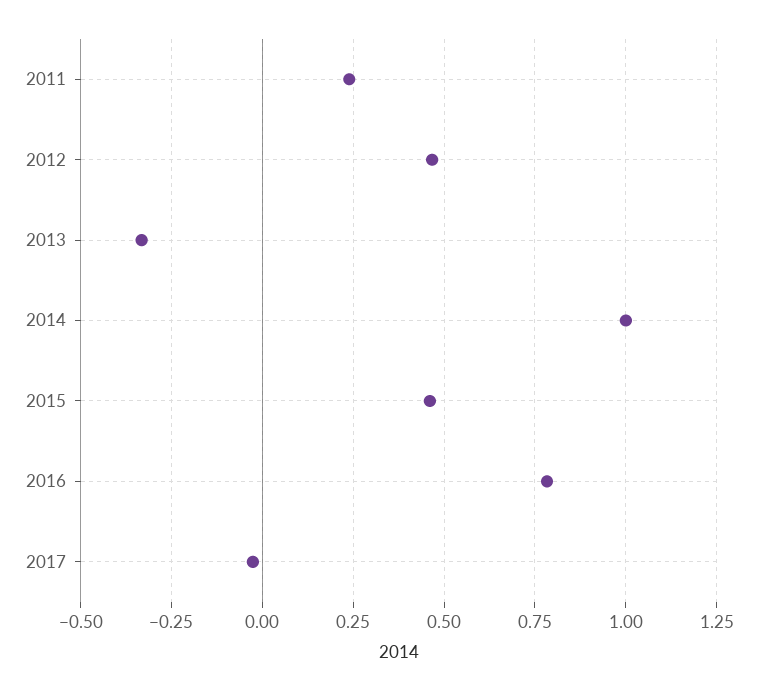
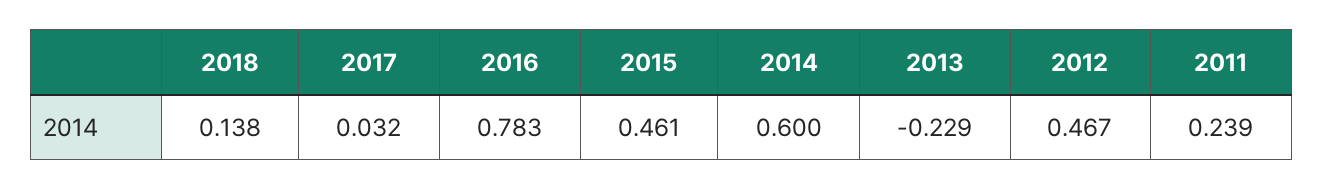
2013: -0.325 -> -0.229
2014: 1 -> 0.6
2017: -0.025 -> 0.032
2018: none -> 0.138

